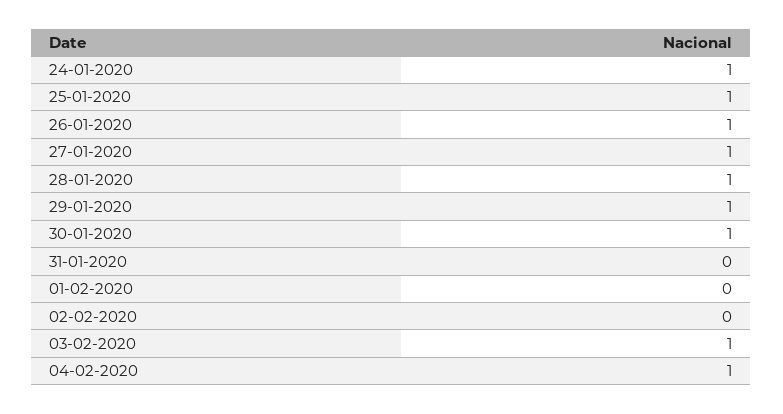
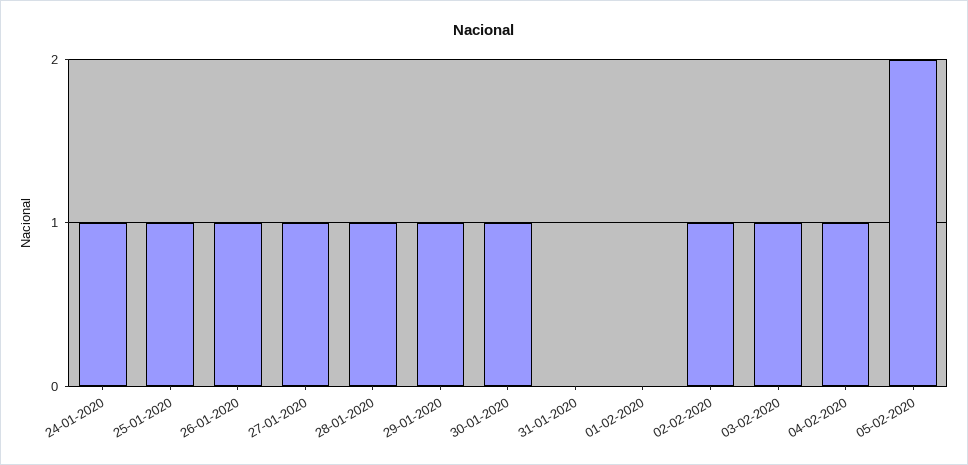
02-02-2020: 0 -> 1
05-02-2020: none -> 2

